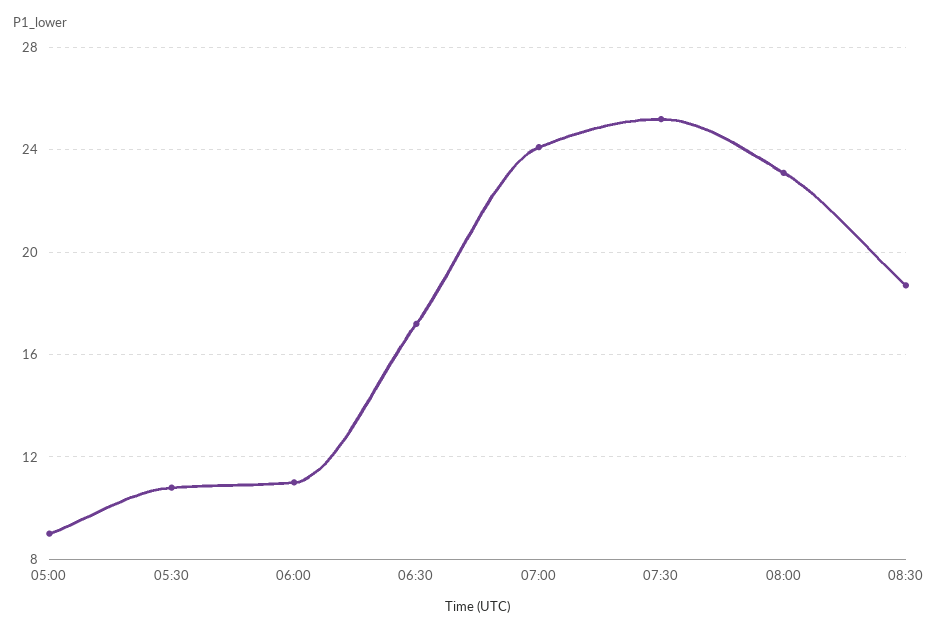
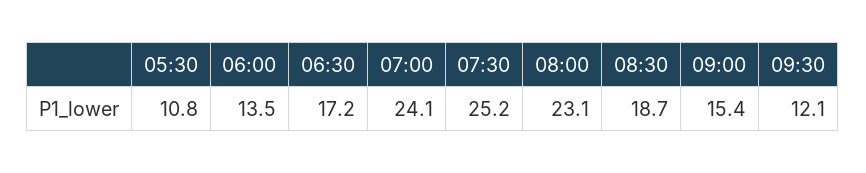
05:00: 9 -> none
06:00: 11 -> 13.5
09:00: none -> 15.4
09:30: none -> 12.1

